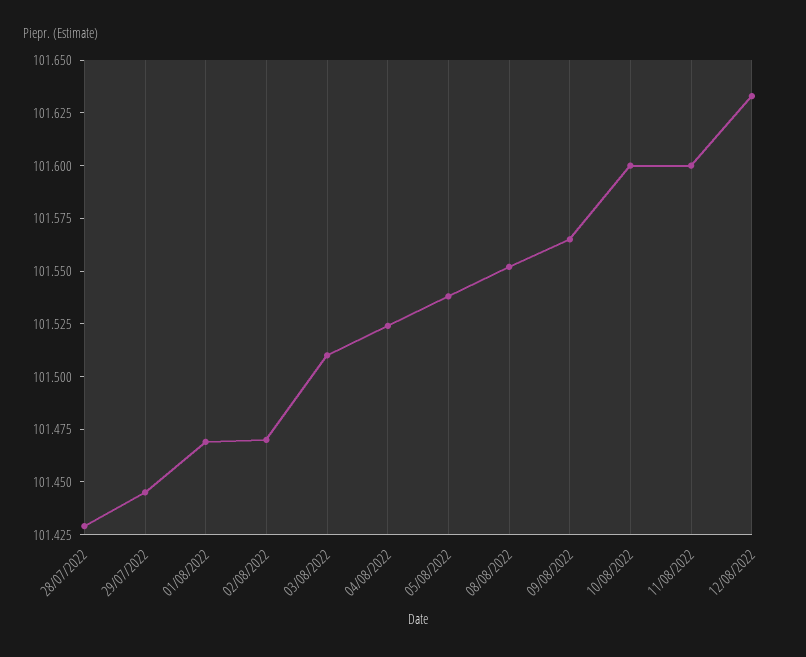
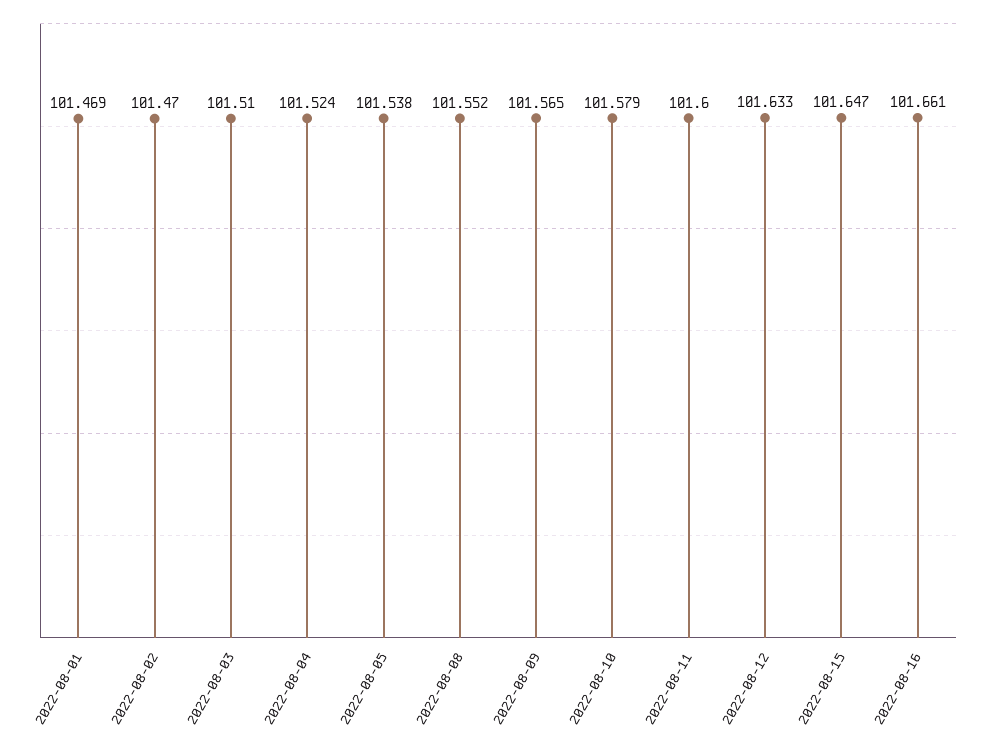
28/07/2022: 101.43 -> none
29/07/2022: 101.445 -> none
10/08/2022: 101.6 -> 101.579
2022-08-15: none -> 101.647
2022-08-16: none -> 101.661

